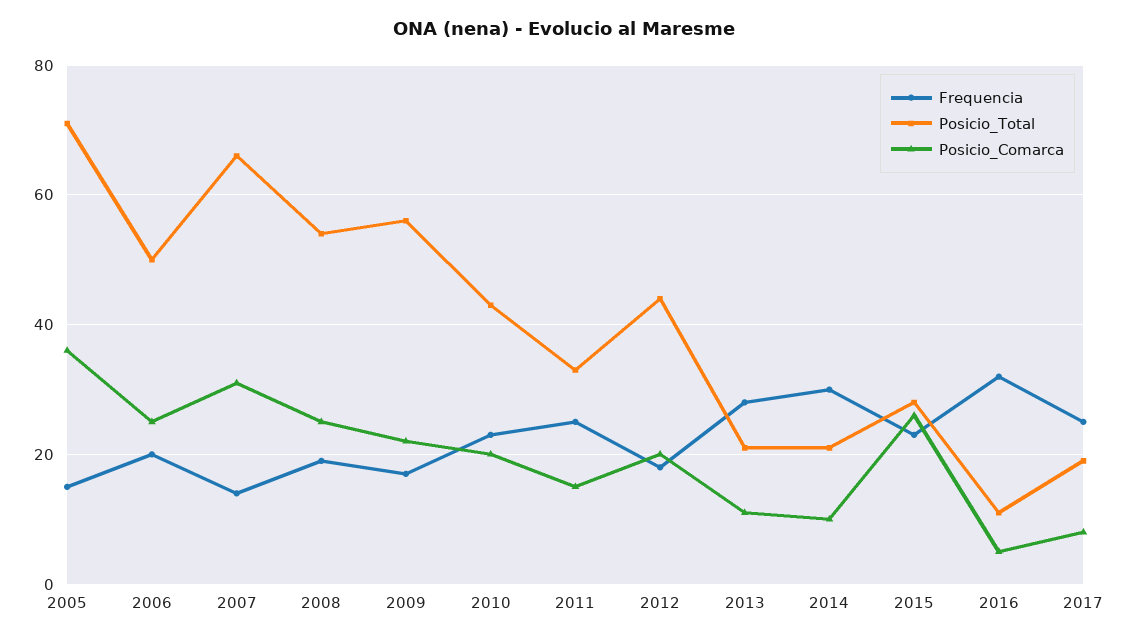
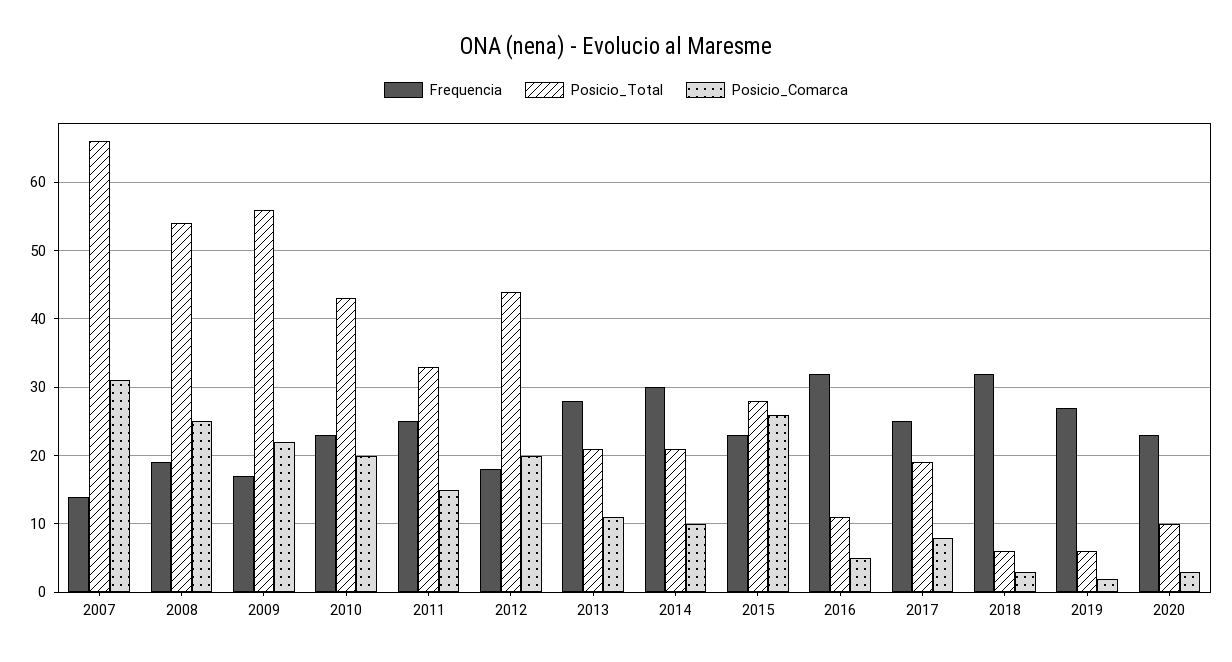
Frequencia, 2005: 15 -> none
Posicio_Total, 2005: 70 -> none
Posicio_Comarca, 2005: 35 -> none
Frequencia, 2006: 20 -> none
Posicio_Total, 2006: 50 -> none
Posicio_Comarca, 2006: 25 -> none
Frequencia, 2018: none -> 32
Posicio_Total, 2018: none -> 6
Posicio_Comarca, 2018: none -> 3
Frequencia, 2019: none -> 27
Posicio_Total, 2019: none -> 6
Posicio_Comarca, 2019: none -> 2
Frequencia, 2020: none -> 23
Posicio_Total, 2020: none -> 10
Posicio_Comarca, 2020: none -> 3

